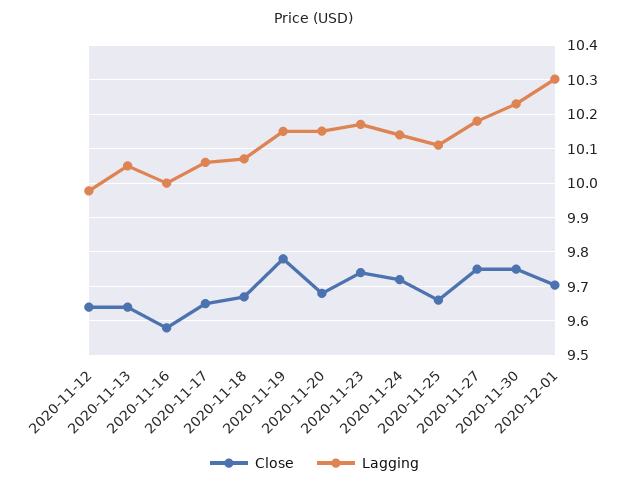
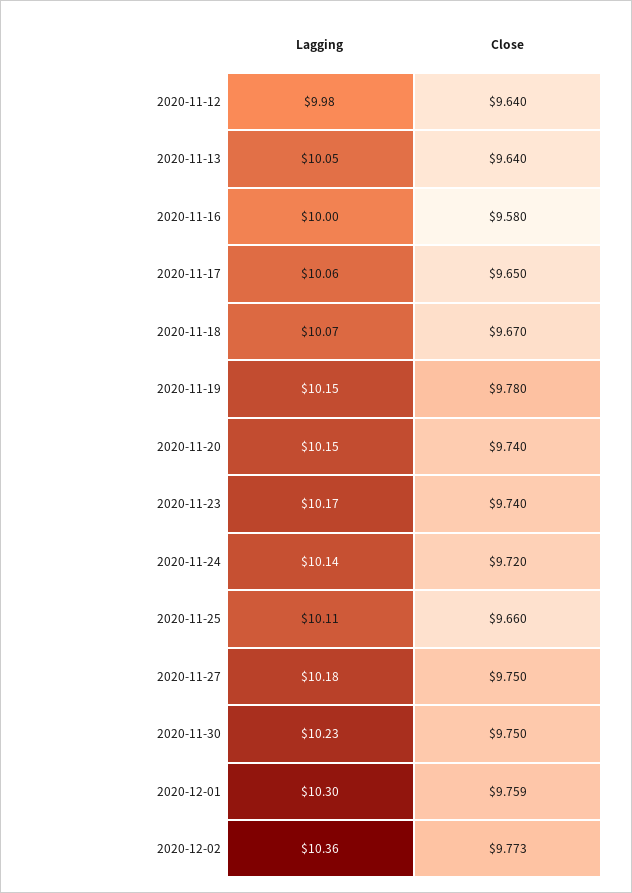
Close, 2020-11-20: 9.68 -> 9.74
Close, 2020-12-01: 9.7 -> 9.759
Lagging, 2020-12-02: none -> 10.36
Close, 2020-12-02: none -> 9.773

